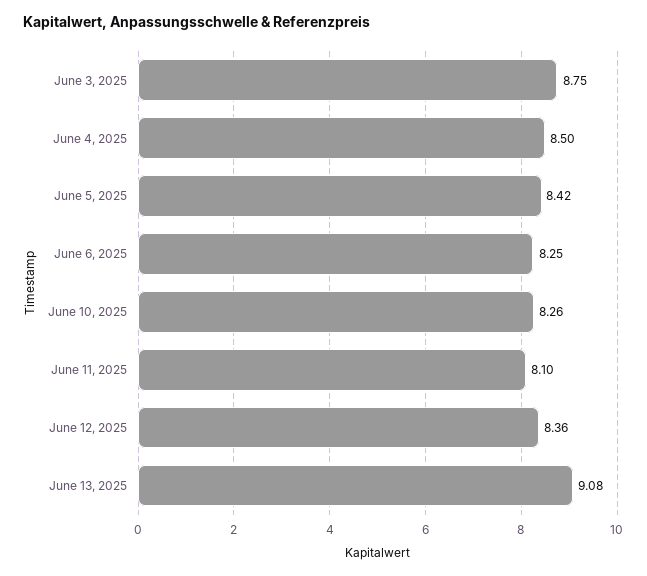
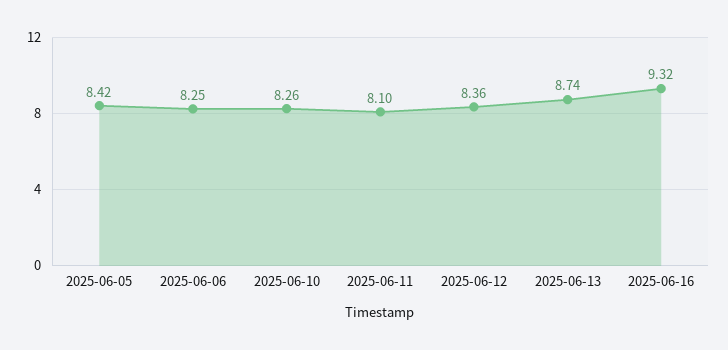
June 3, 2025: 8.75 -> none
June 4, 2025: 8.5 -> none
June 13, 2025: 9.08 -> 8.74
2025-06-16: none -> 9.32

